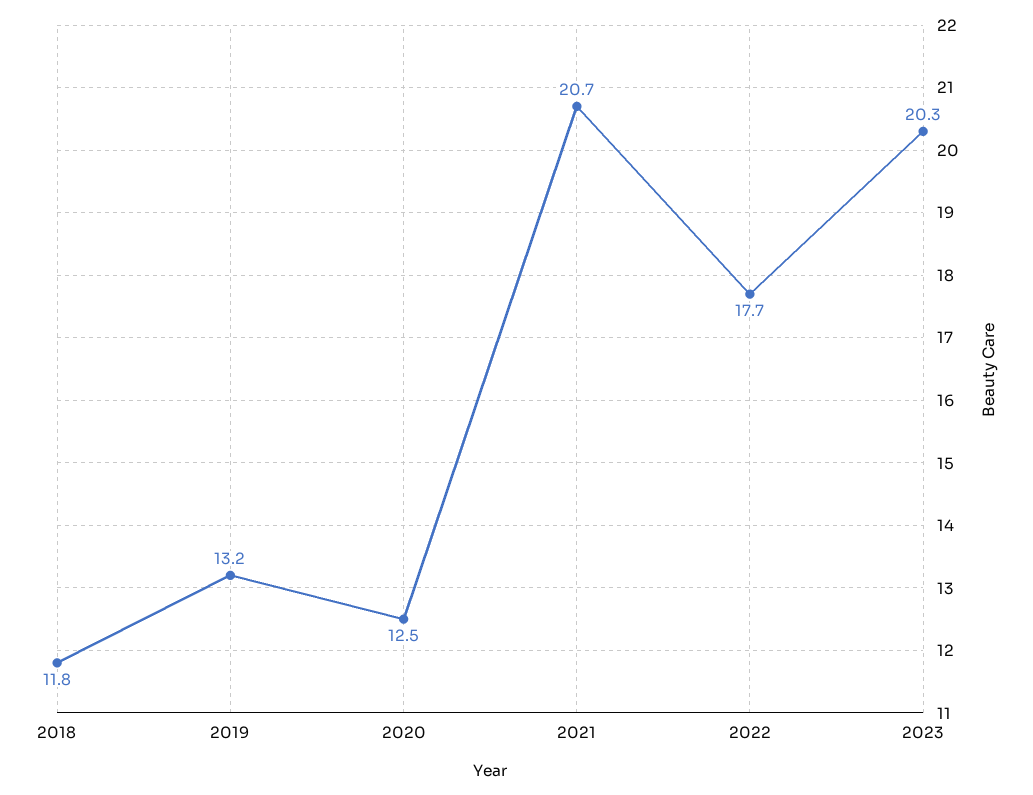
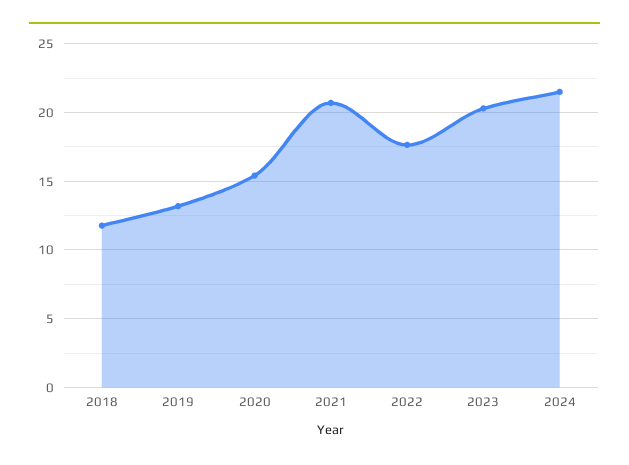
2020: 12.5 -> 15.5
2024: none -> 21.5

